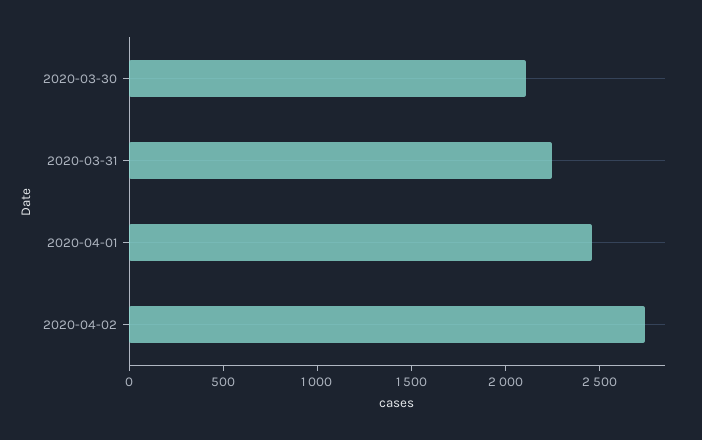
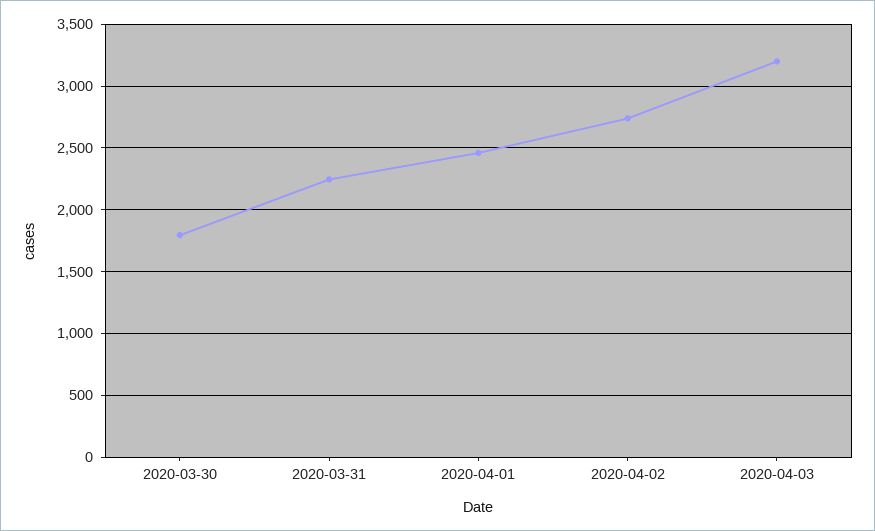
2020-03-30: 2100 -> 1800
2020-04-03: none -> 3200

